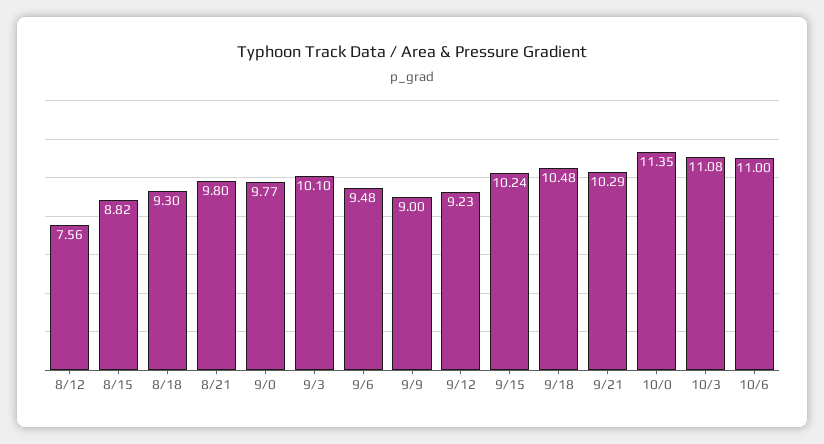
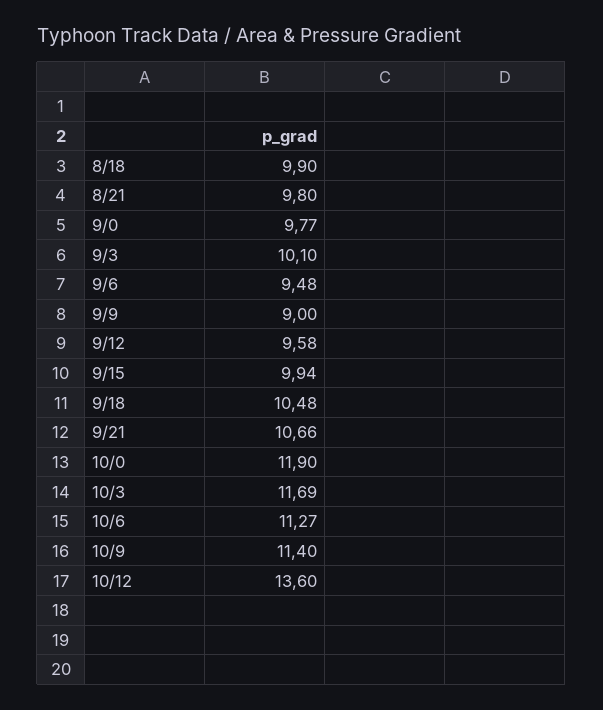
8/12: 7.56 -> none
8/15: 8.82 -> none
8/18: 9.3 -> 9.9
9/12: 9.23 -> 9.58
9/15: 10.24 -> 9.94
9/21: 10.29 -> 10.66
10/0: 11.35 -> 11.9
10/3: 11.08 -> 11.69
10/6: 11 -> 11.27
10/9: none -> 11.4
10/12: none -> 13.6

